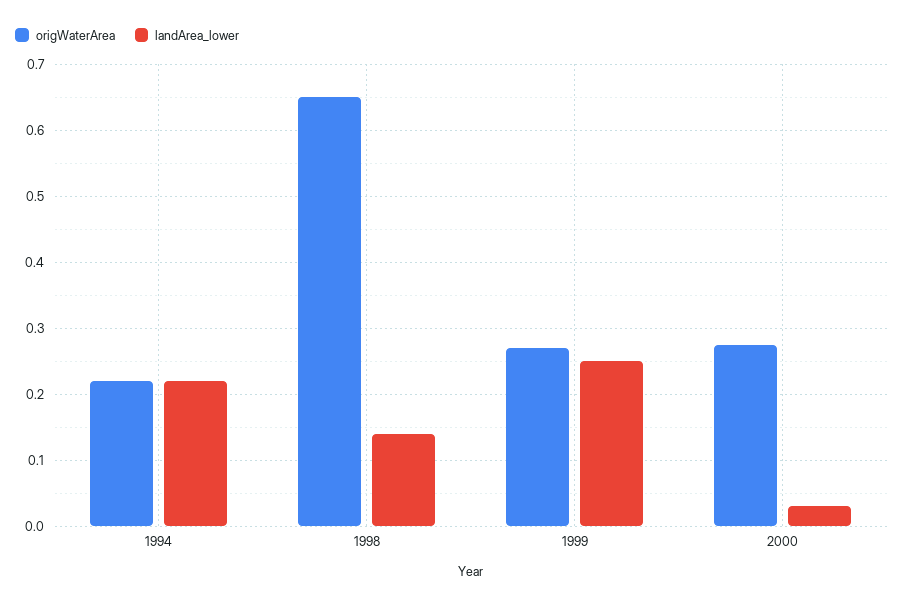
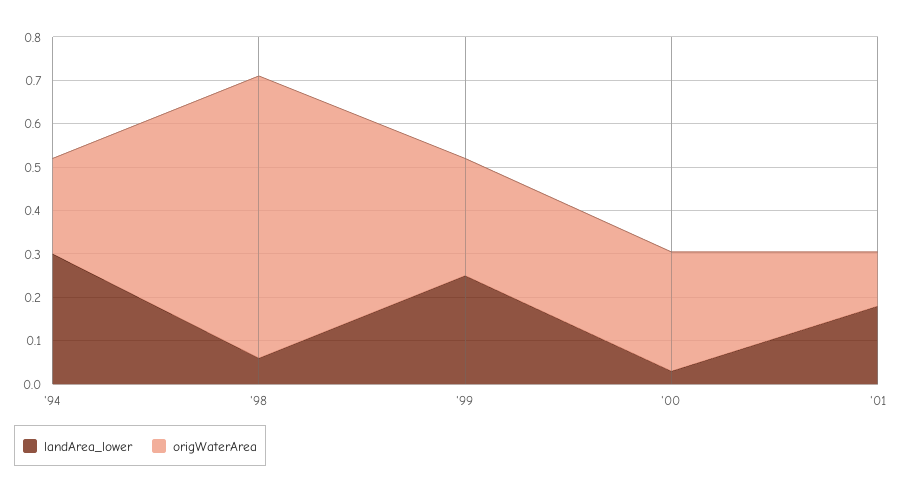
landArea_lower, 1994: 0.22 -> 0.3
landArea_lower, 1998: 0.14 -> 0.06
landArea_lower, '01: none -> 0.18
origWaterArea, '01: none -> 0.12

